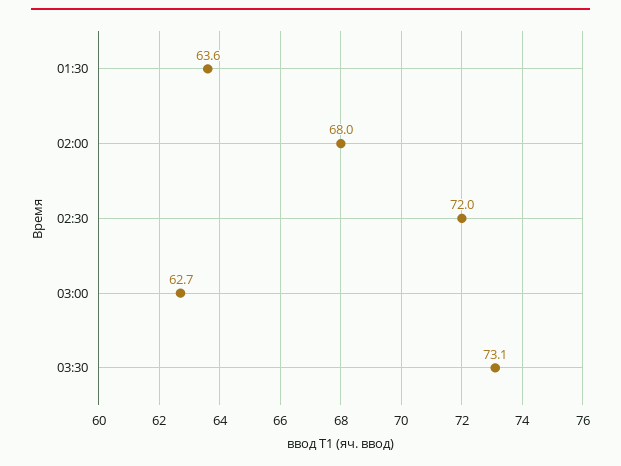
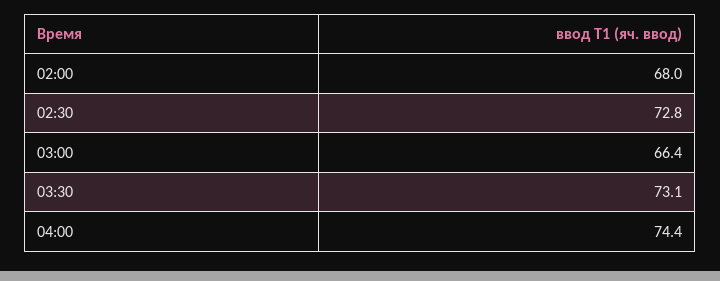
01:30: 63.6 -> none
02:30: 72 -> 72.8
03:00: 62.7 -> 66.4
04:00: none -> 74.4

